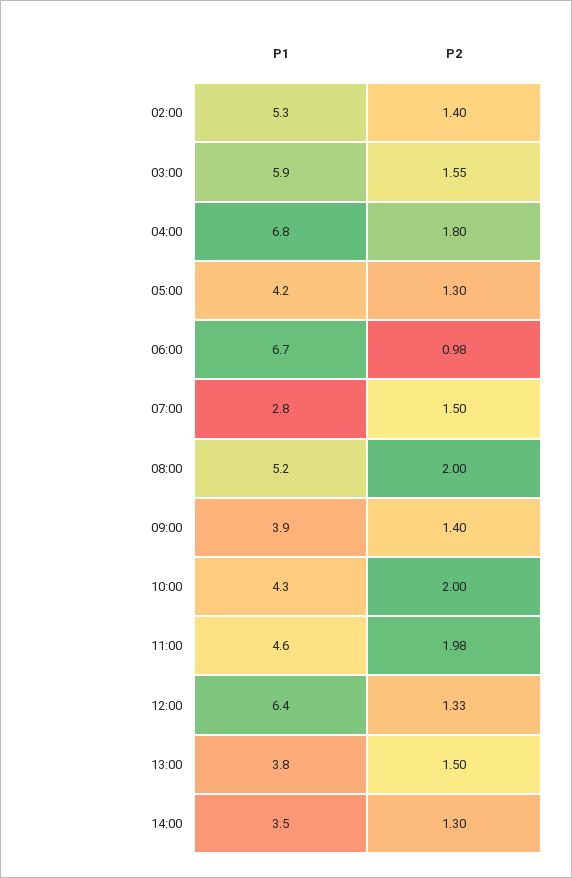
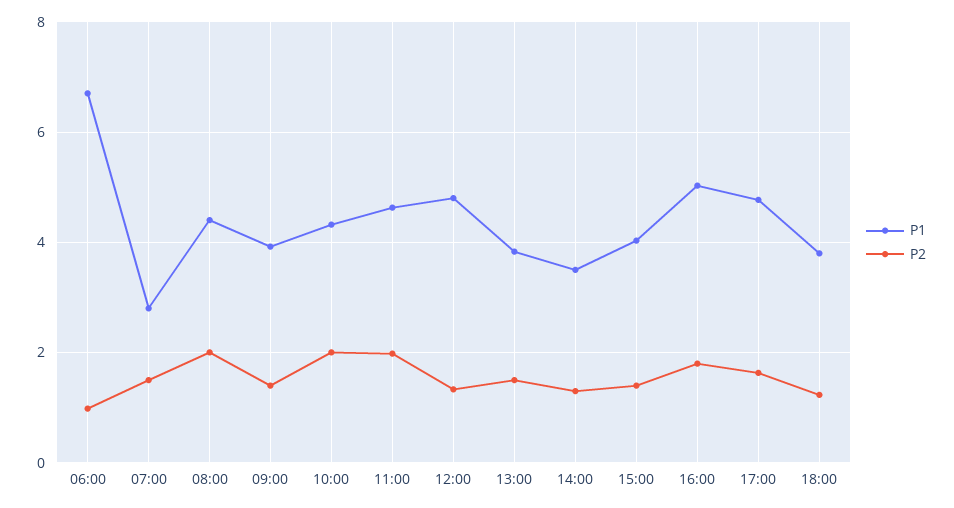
P1, 02:00: 5.3 -> none
P2, 02:00: 1.4 -> none
P1, 03:00: 5.9 -> none
P2, 03:00: 1.55 -> none
P1, 04:00: 6.8 -> none
P2, 04:00: 1.8 -> none
P1, 05:00: 4.2 -> none
P2, 05:00: 1.3 -> none
P1, 08:00: 5.2 -> 4.4
P1, 12:00: 6.4 -> 4.8
P1, 15:00: none -> 4
P2, 15:00: none -> 1.4
P1, 16:00: none -> 5
P2, 16:00: none -> 1.8
P1, 17:00: none -> 4.8
P2, 17:00: none -> 1.6
P1, 18:00: none -> 3.8
P2, 18:00: none -> 1.2

